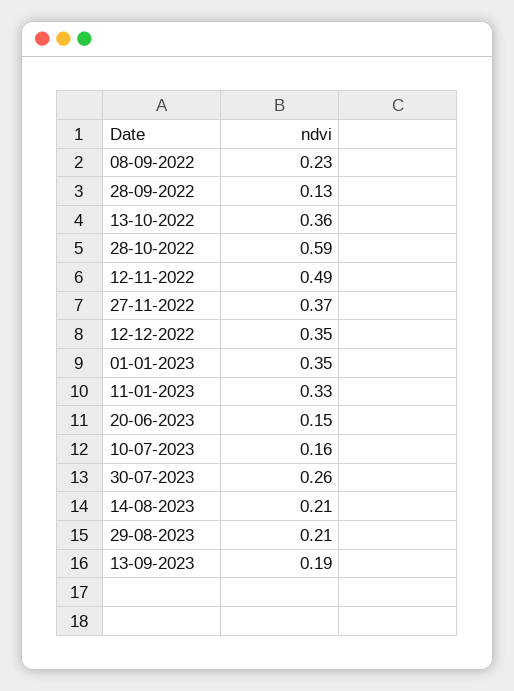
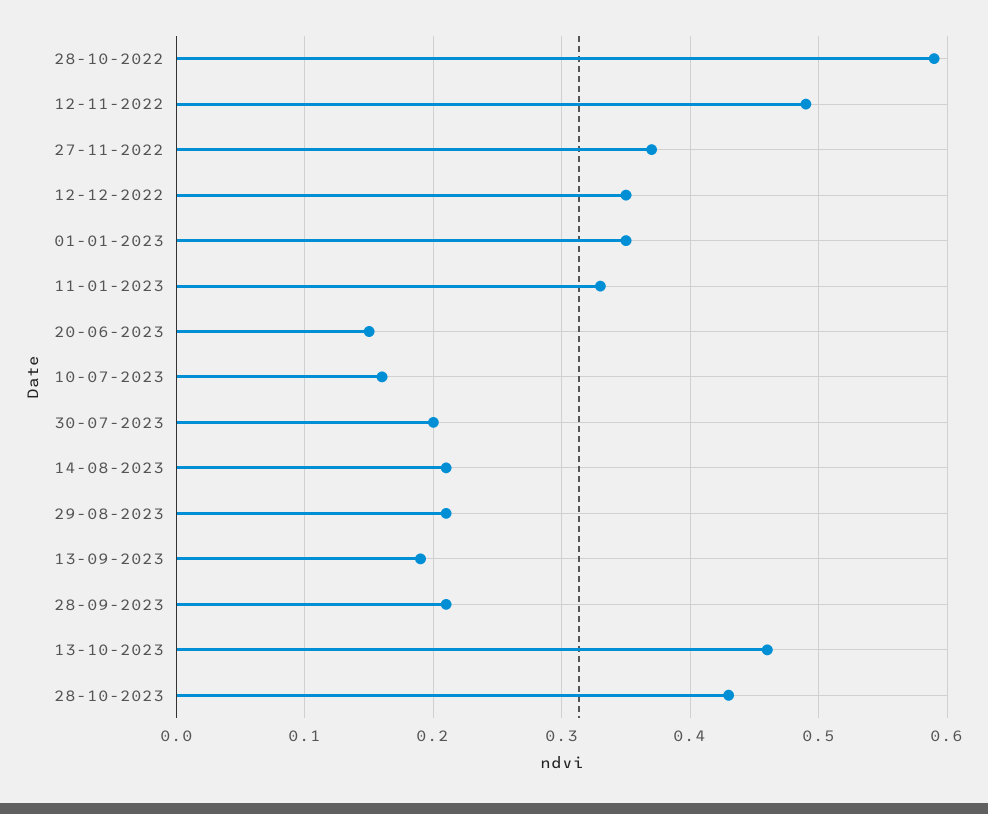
08-09-2022: 0.23 -> none
28-09-2022: 0.13 -> none
13-10-2022: 0.36 -> none
30-07-2023: 0.26 -> 0.2
28-09-2023: none -> 0.21
13-10-2023: none -> 0.46
28-10-2023: none -> 0.43

